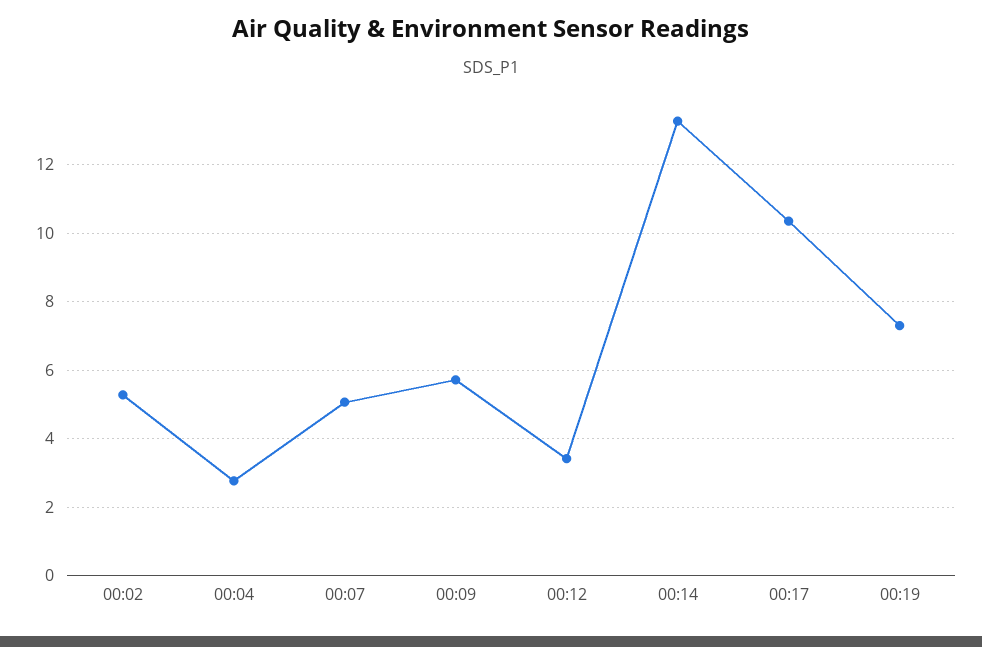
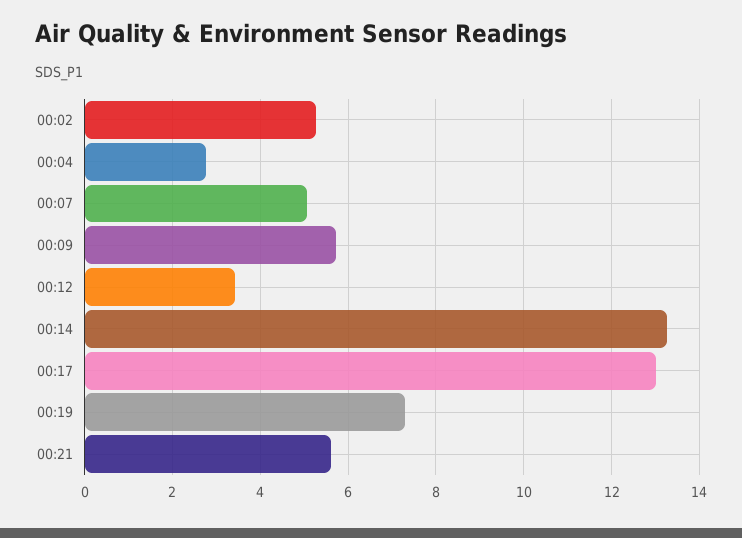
00:17: 10.4 -> 13
00:21: none -> 5.6

